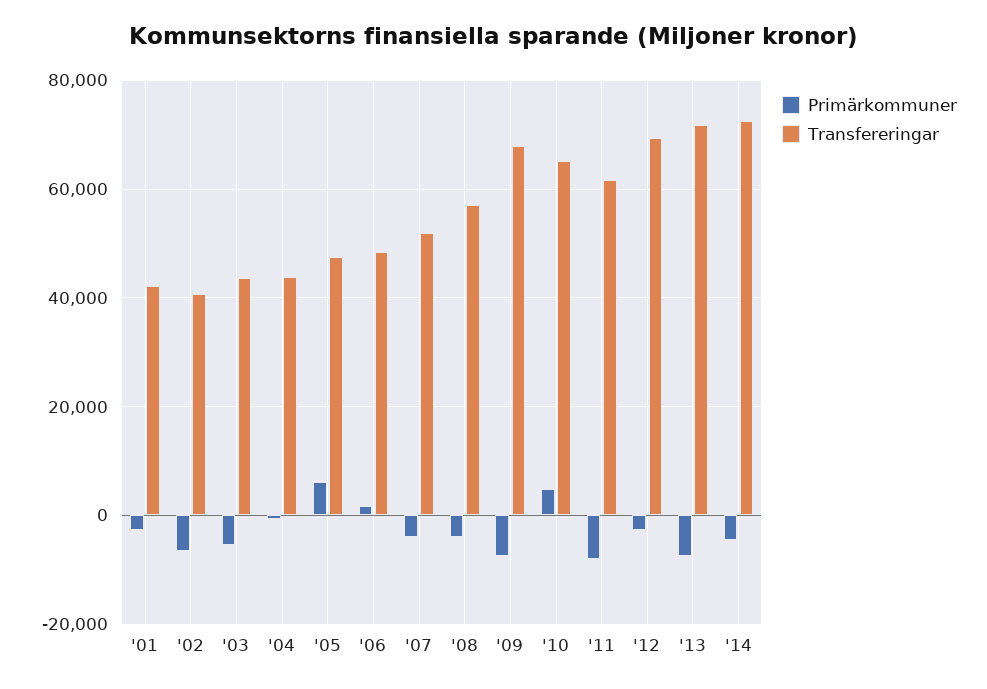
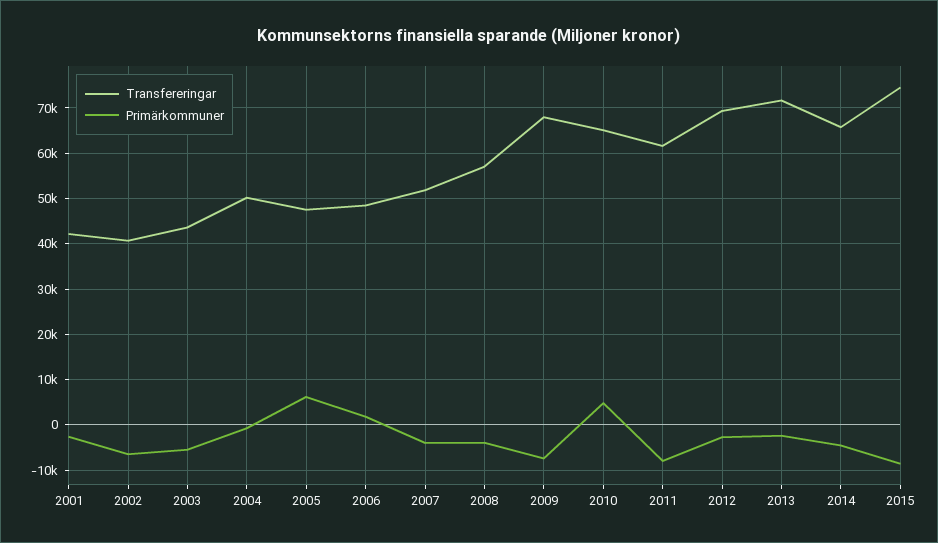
Transfereringar, '04: 44000 -> 50000
Primärkommuner, '13: -8000 -> -2000
Transfereringar, '14: 72000 -> 66000
Transfereringar, 2015: none -> 74000
Primärkommuner, 2015: none -> -8000

